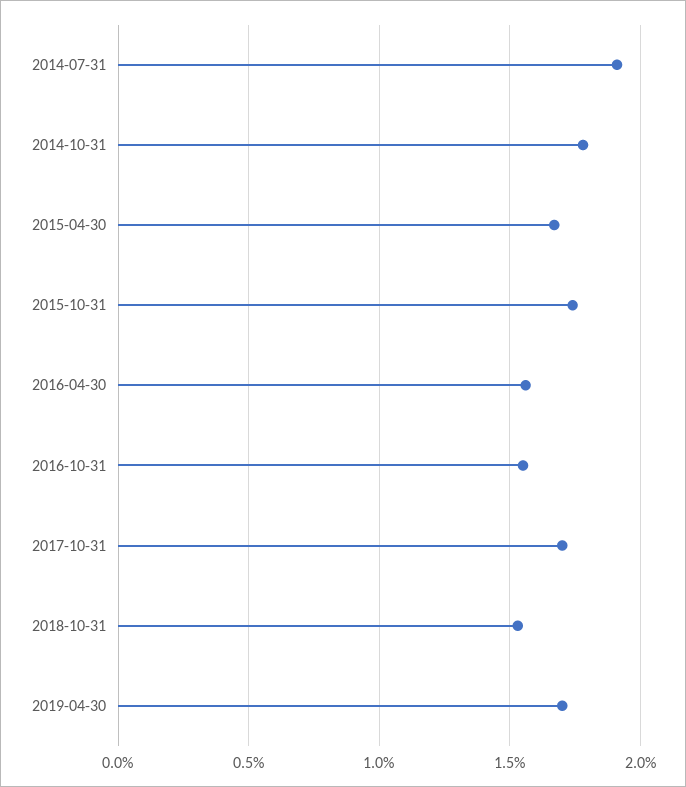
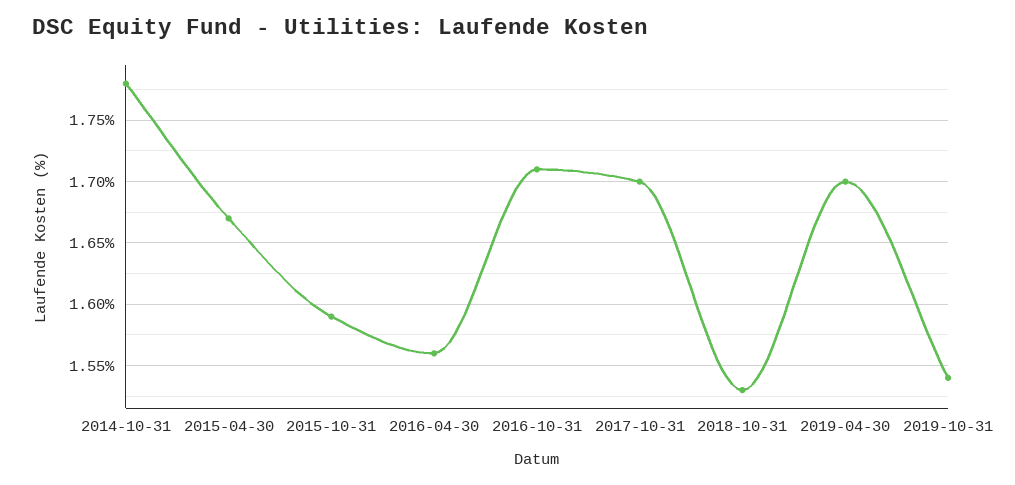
2014-07-31: 1.9 -> none
2015-10-31: 1.75 -> 1.59
2016-10-31: 1.55 -> 1.71
2019-10-31: none -> 1.54

